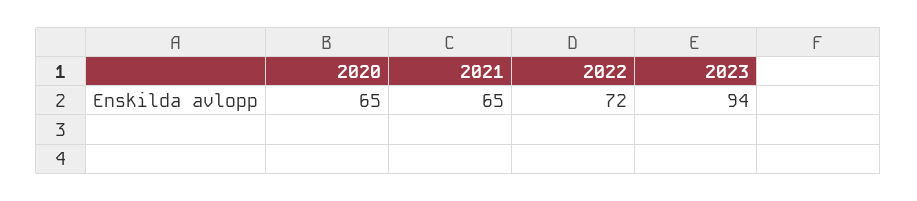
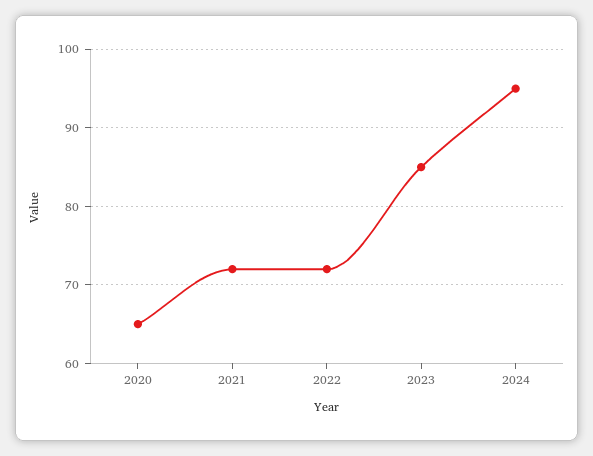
2021: 65 -> 72
2023: 94 -> 85
2024: none -> 95

